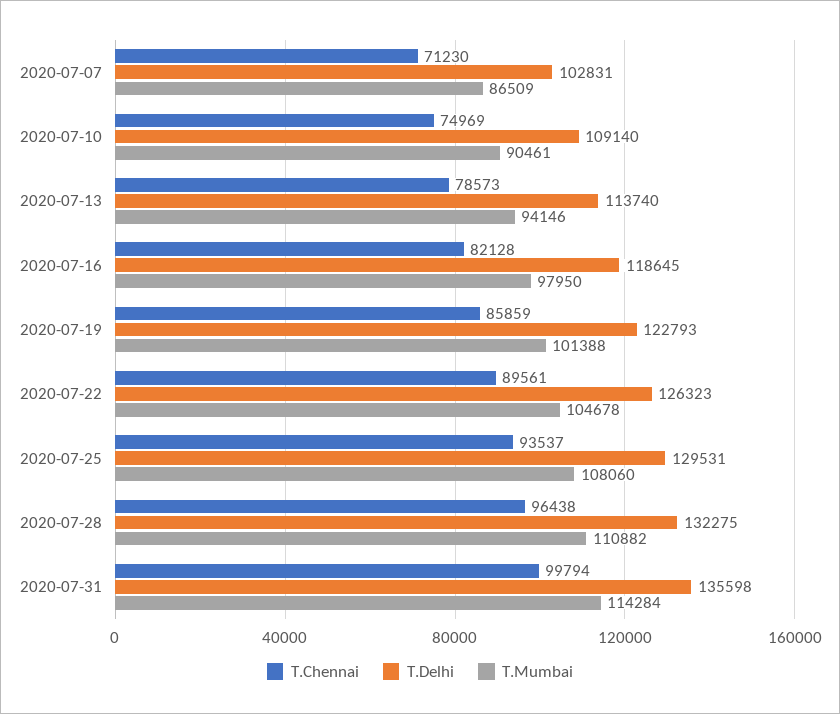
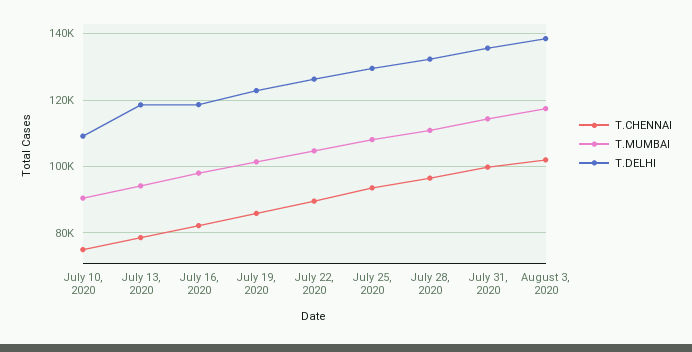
T.Chennai, 2020-07-07: 71230 -> none
T.Delhi, 2020-07-07: 102831 -> none
T.Mumbai, 2020-07-07: 86509 -> none
T.Delhi, 2020-07-13: 113740 -> 118000
T.Chennai, August 3, 2020: none -> 102000
T.Mumbai, August 3, 2020: none -> 118000
T.Delhi, August 3, 2020: none -> 138000

